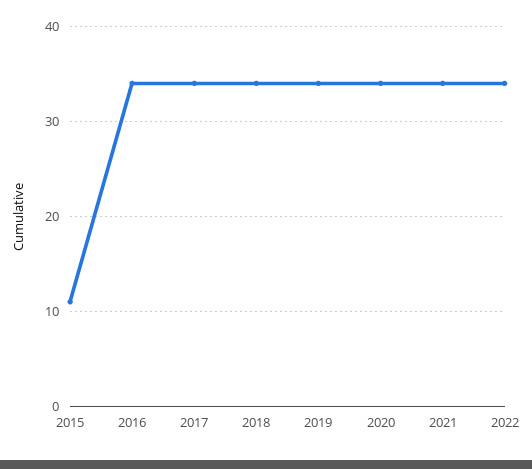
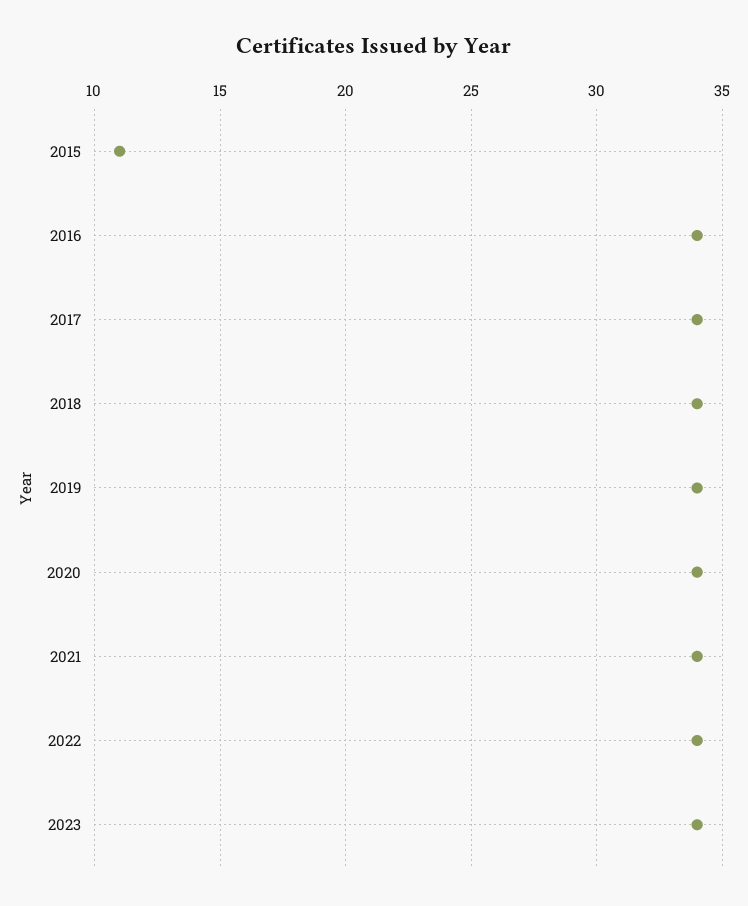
2023: none -> 34

